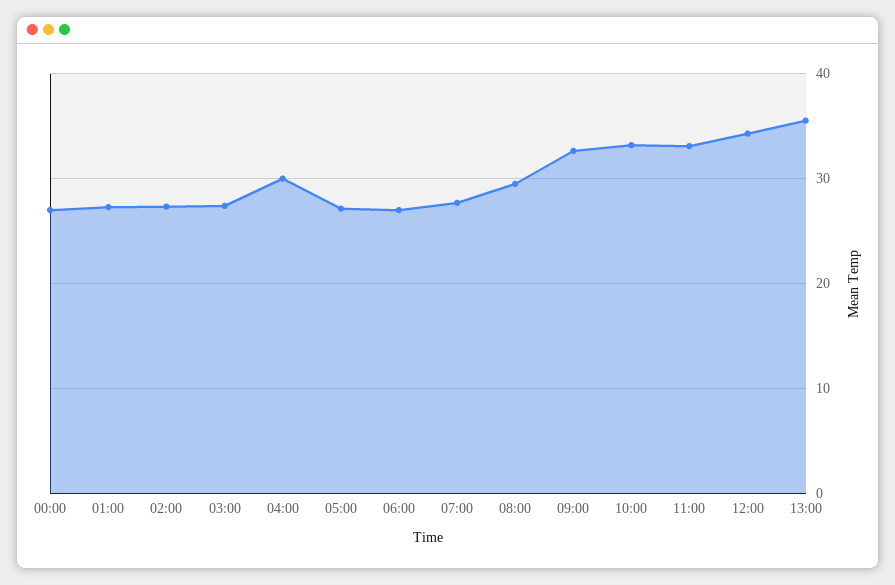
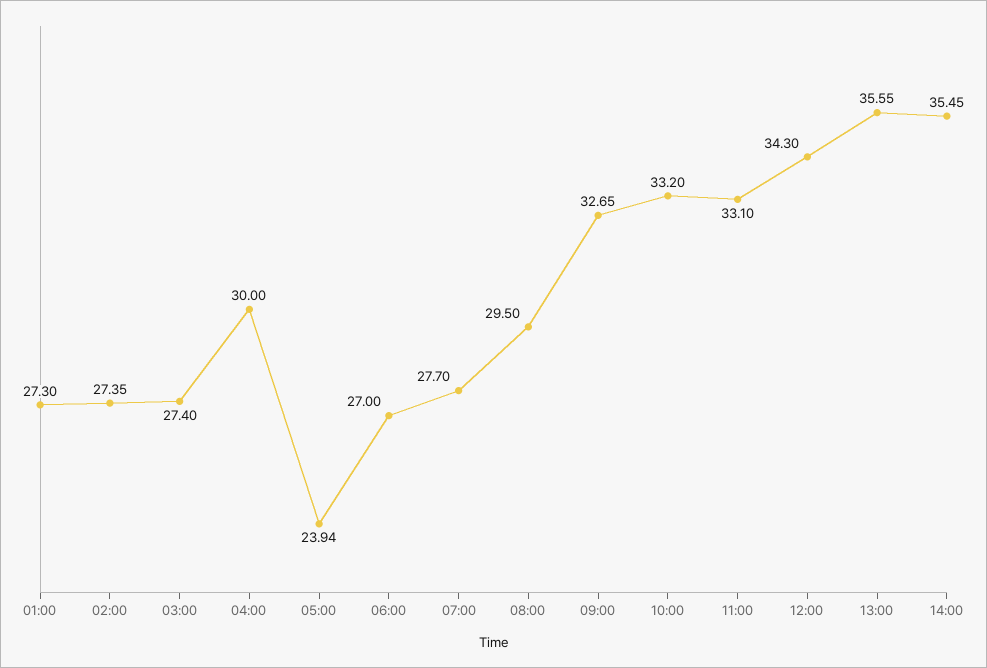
00:00: 27 -> none
05:00: 27 -> 23.94
14:00: none -> 35.45

